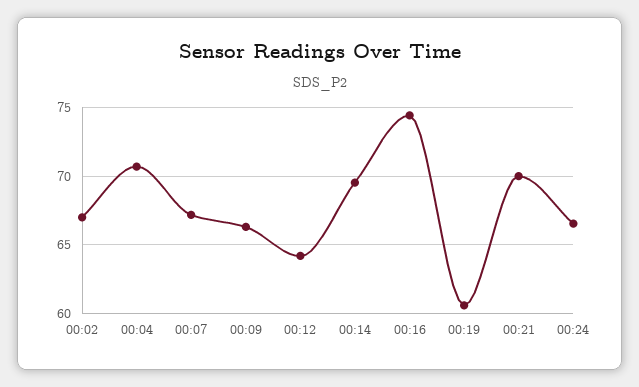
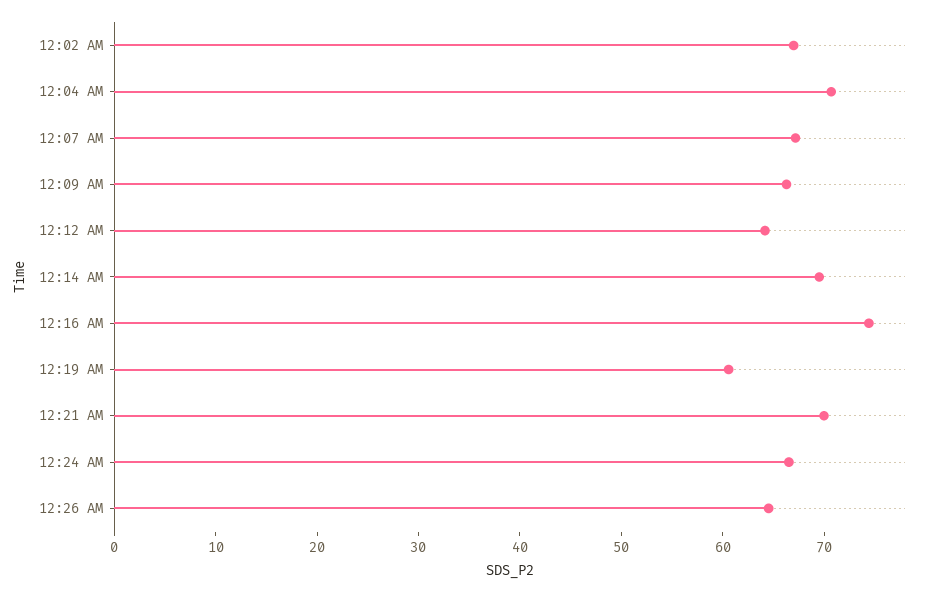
12:26 AM: none -> 64

